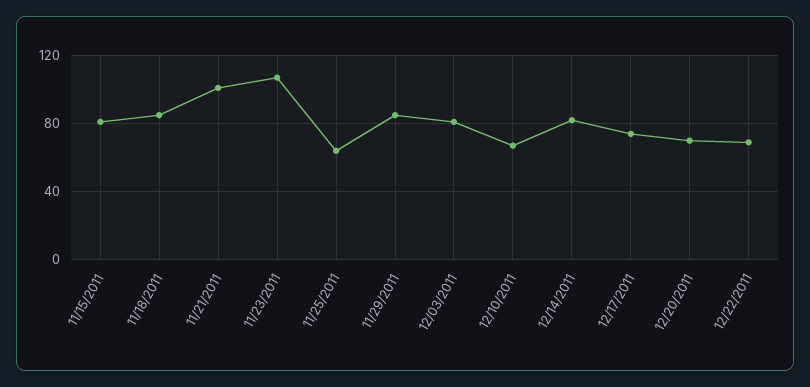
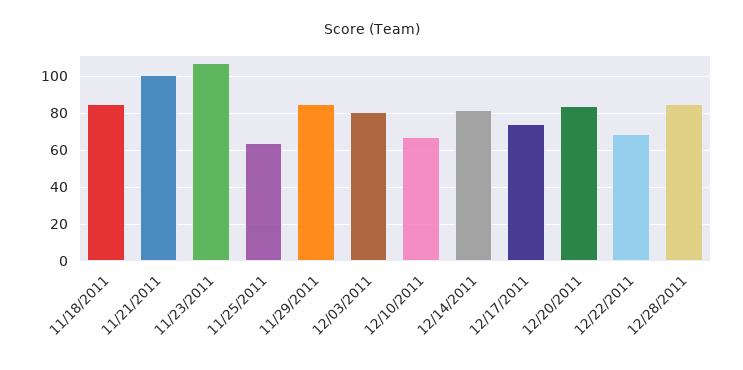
11/15/2011: 80 -> none
12/20/2011: 70 -> 85
12/28/2011: none -> 85

